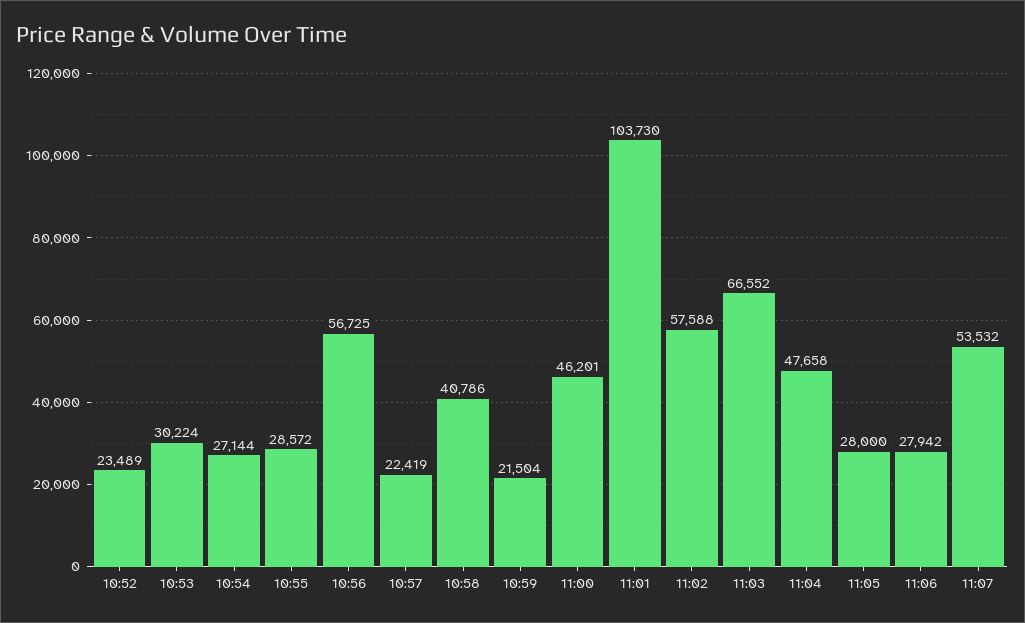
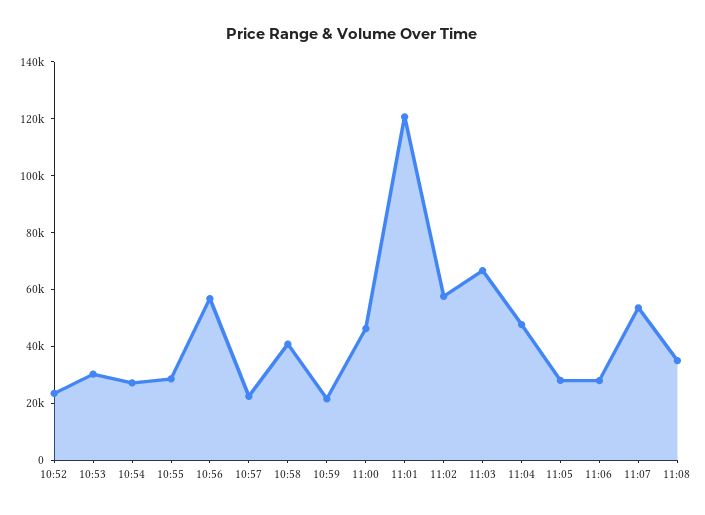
11:01: 103730 -> 120000
11:08: none -> 35000

